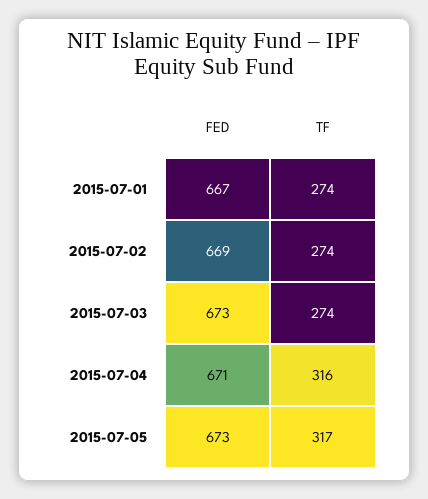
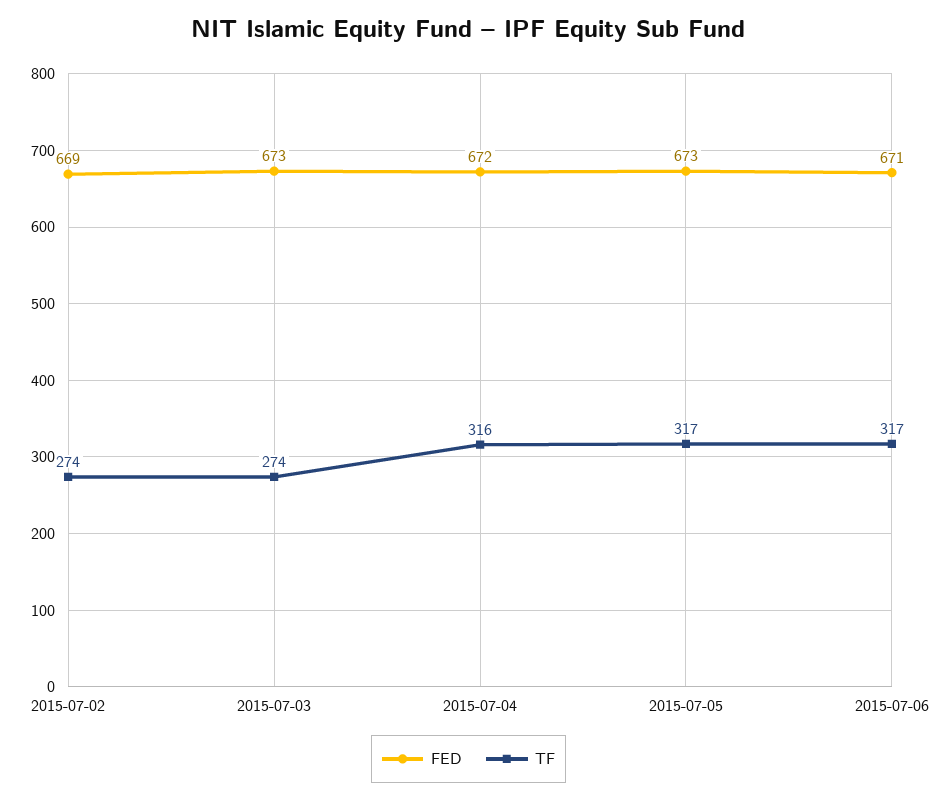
FED, 2015-07-01: 667 -> none
TF, 2015-07-01: 274 -> none
FED, 2015-07-04: 671 -> 672
FED, 2015-07-06: none -> 671
TF, 2015-07-06: none -> 317

